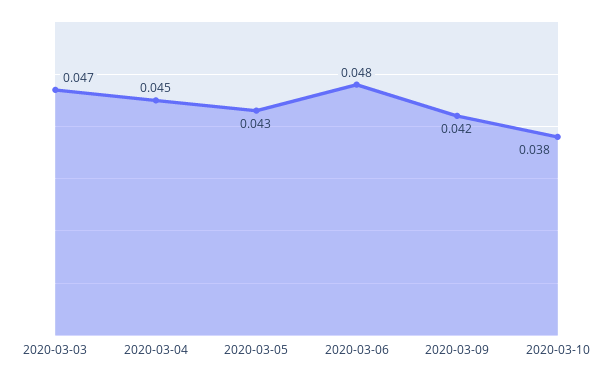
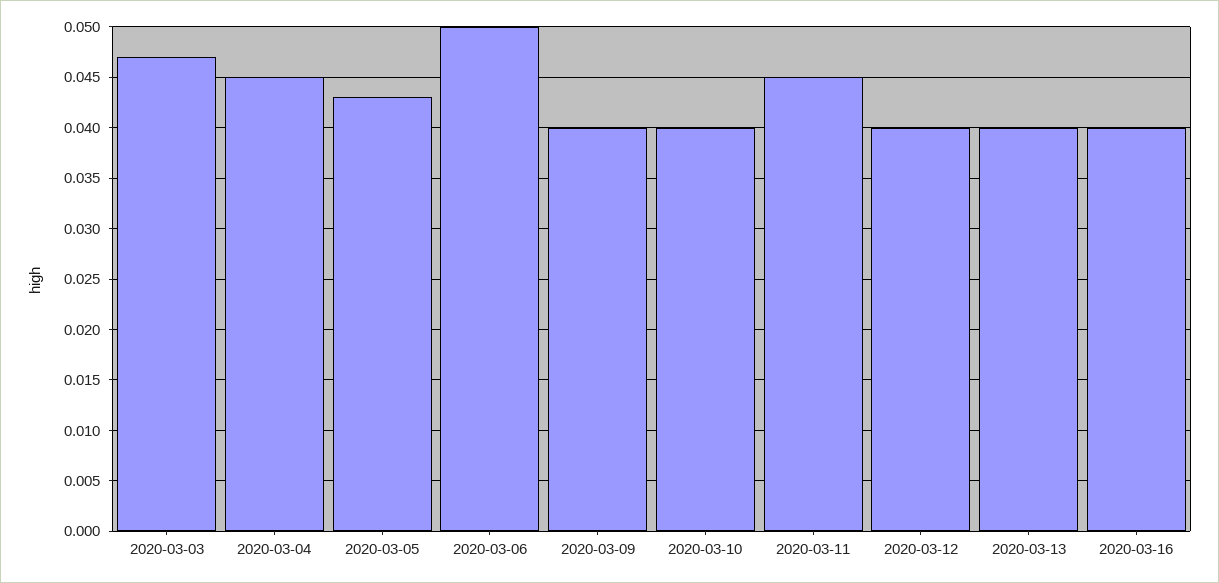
2020-03-06: 0.048 -> 0.05
2020-03-09: 0.042 -> 0.04
2020-03-10: 0.038 -> 0.04
2020-03-11: none -> 0.045
2020-03-12: none -> 0.04
2020-03-13: none -> 0.04
2020-03-16: none -> 0.04

